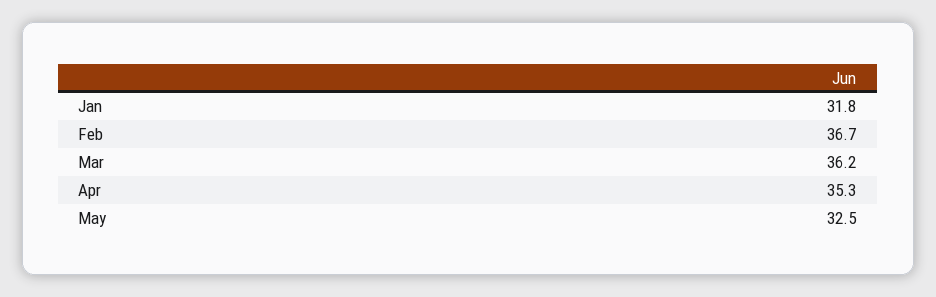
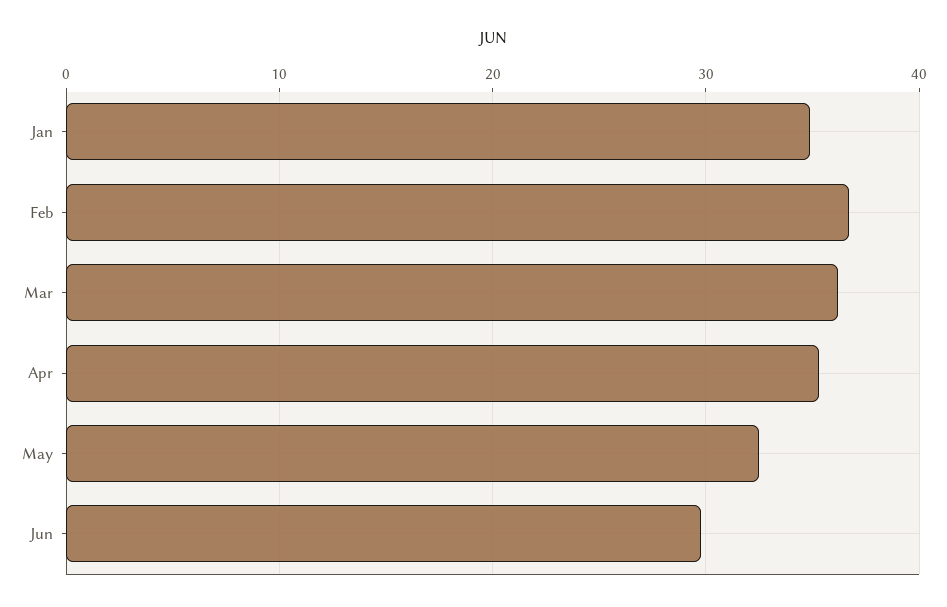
Jan: 31.8 -> 35
Jun: none -> 30

